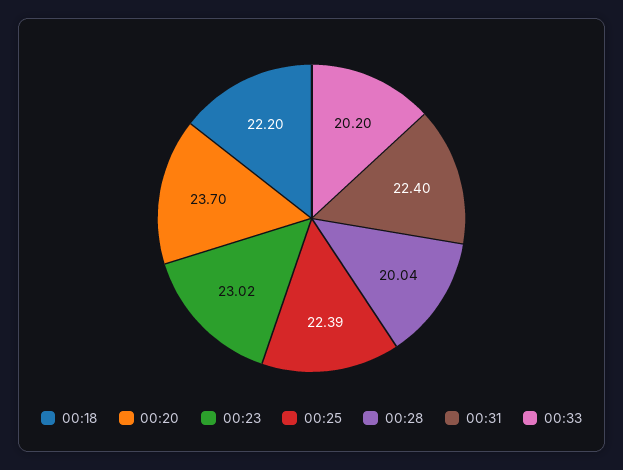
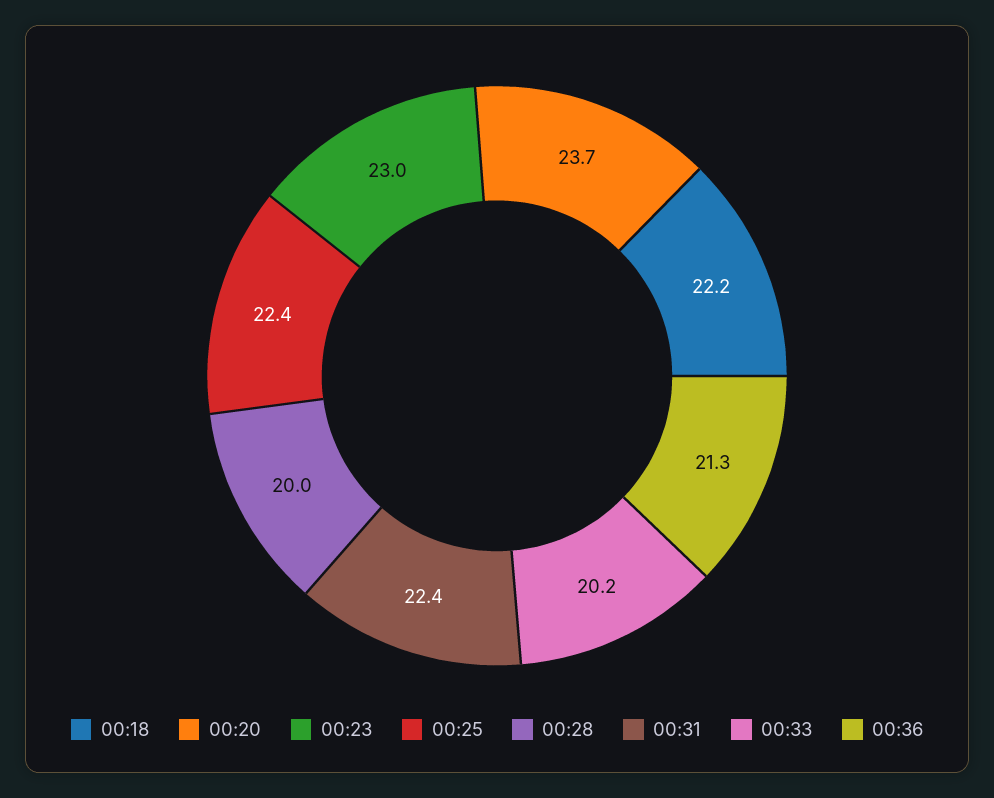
00:36: none -> 21.3

